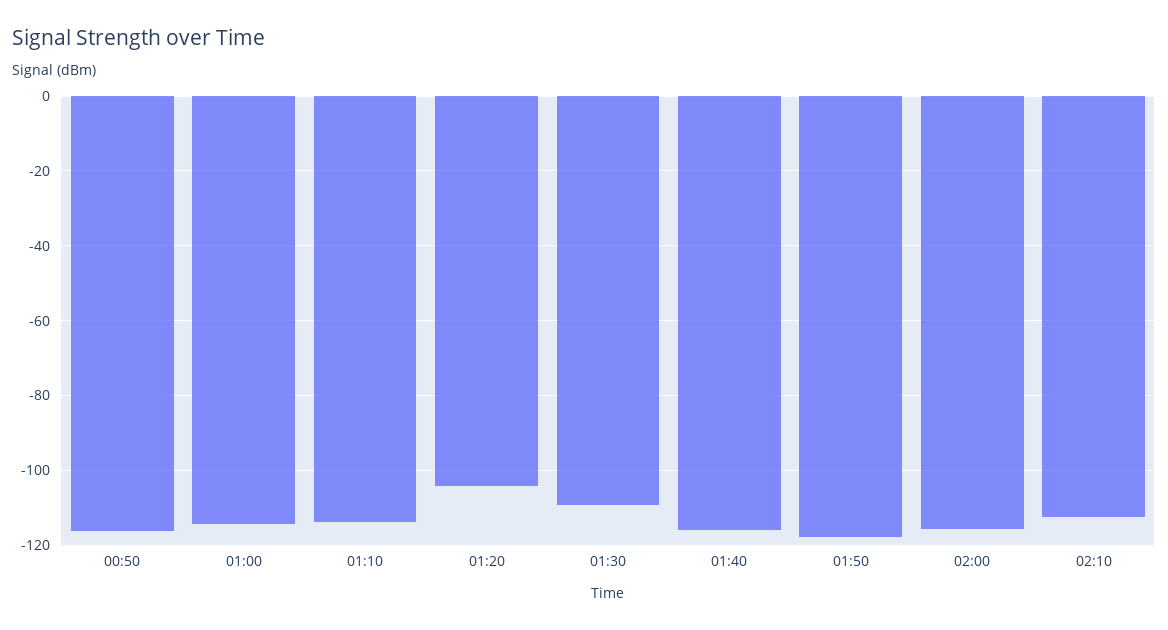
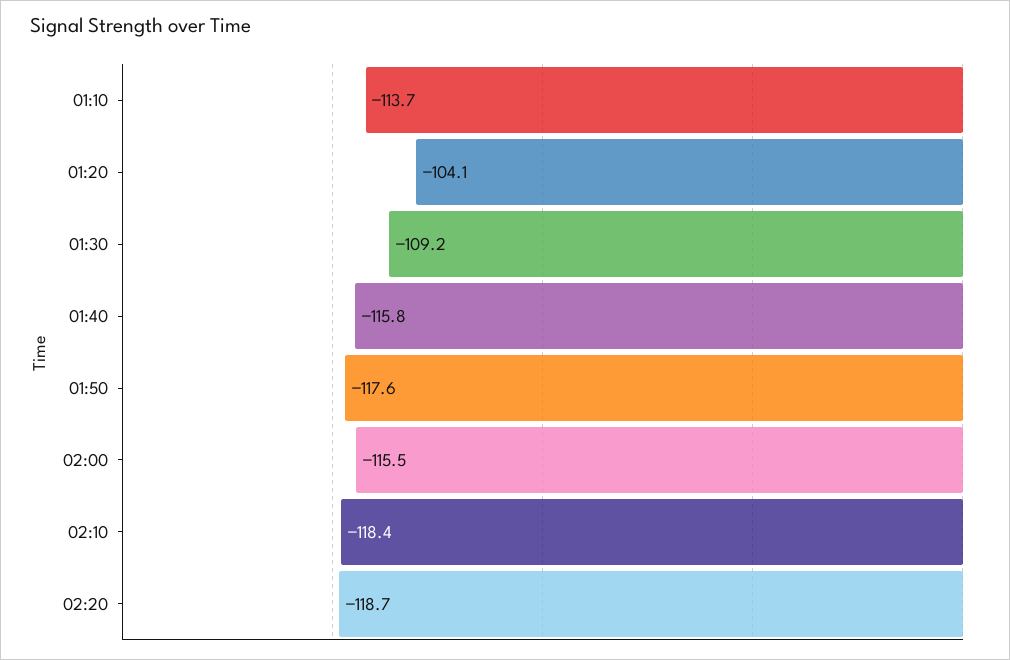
00:50: -116 -> none
01:00: -114 -> none
02:10: -112 -> -118.4
02:20: none -> -118.7

